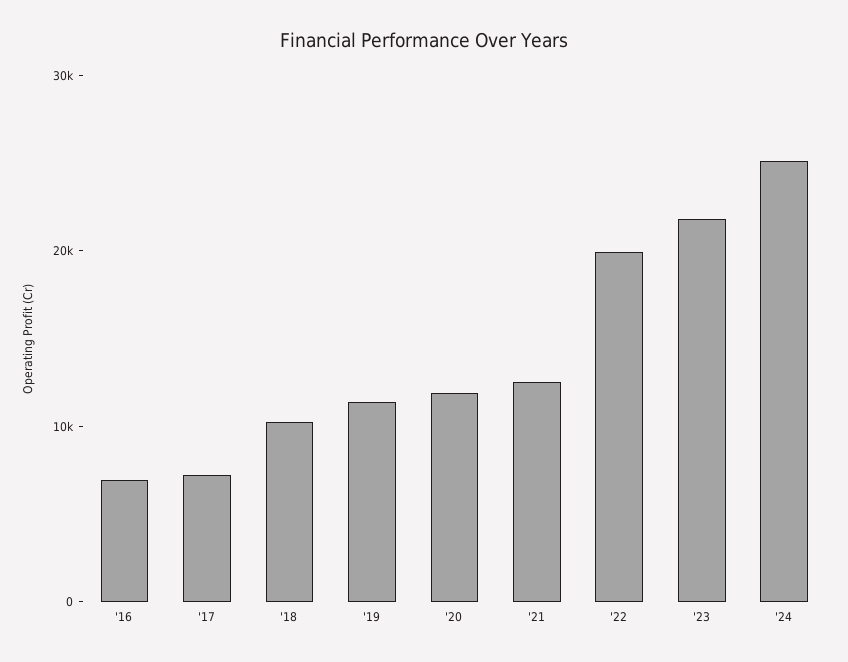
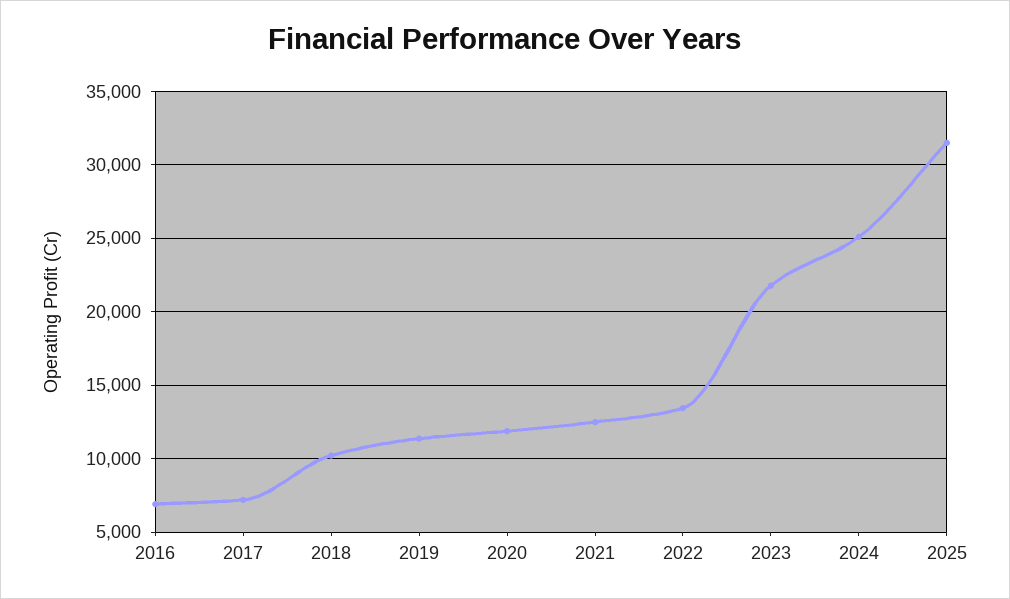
'22: 20000 -> 13500
2025: none -> 31500

